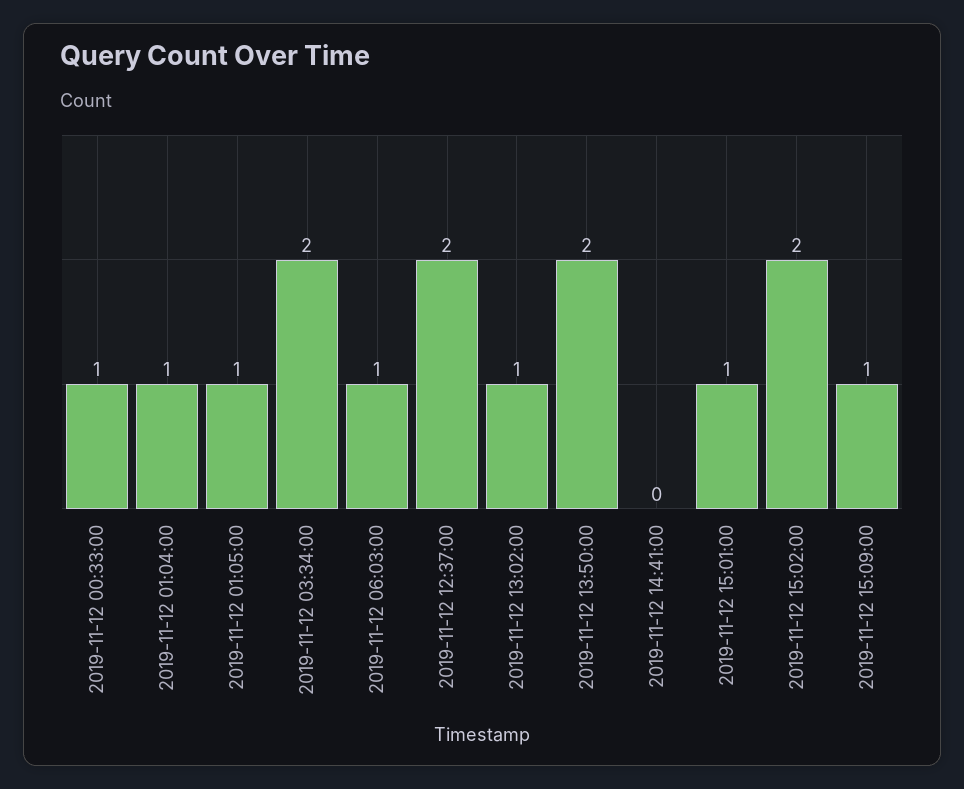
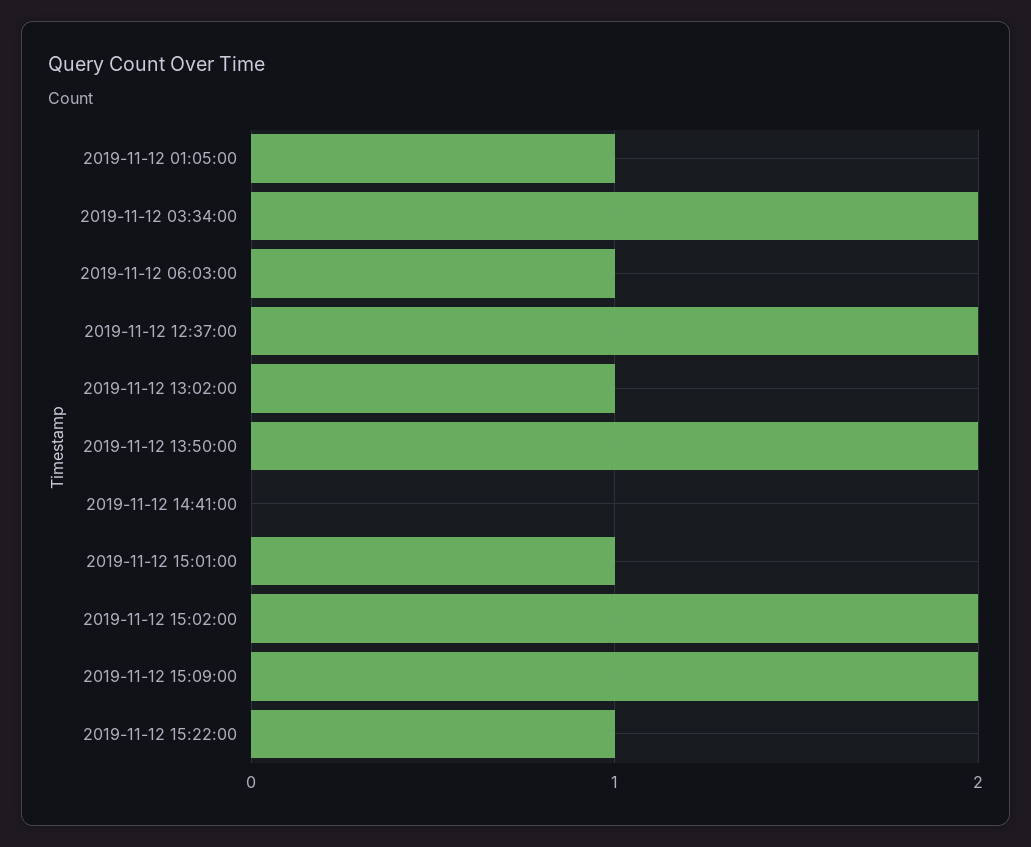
2019-11-12 00:33:00: 1 -> none
2019-11-12 01:04:00: 1 -> none
2019-11-12 15:09:00: 1 -> 2
2019-11-12 15:22:00: none -> 1

